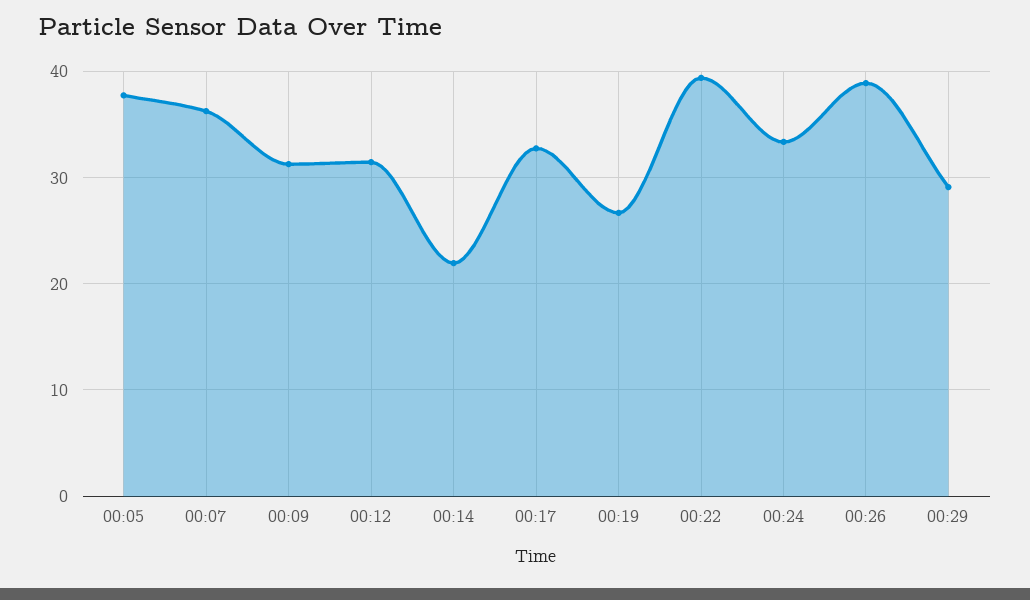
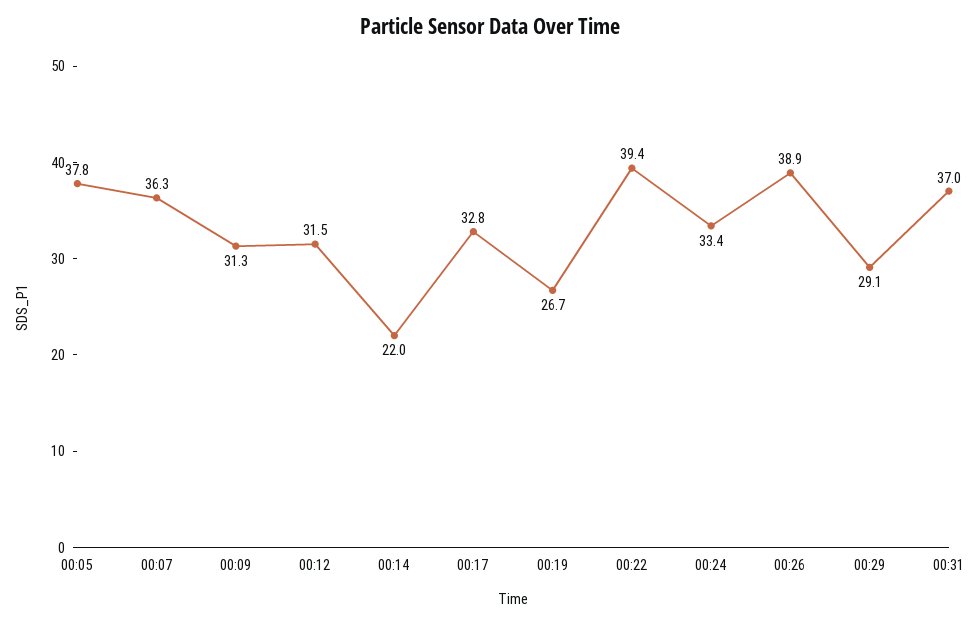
00:31: none -> 37

